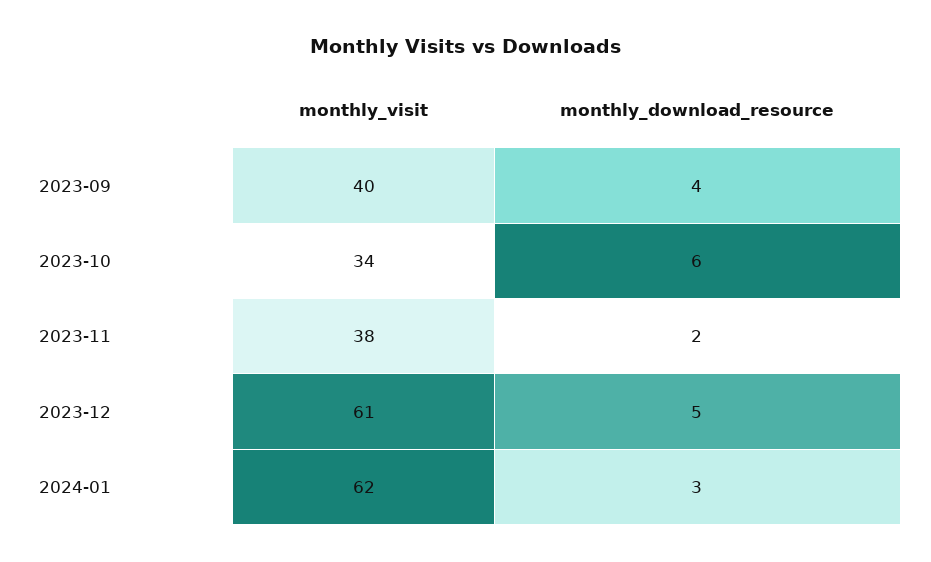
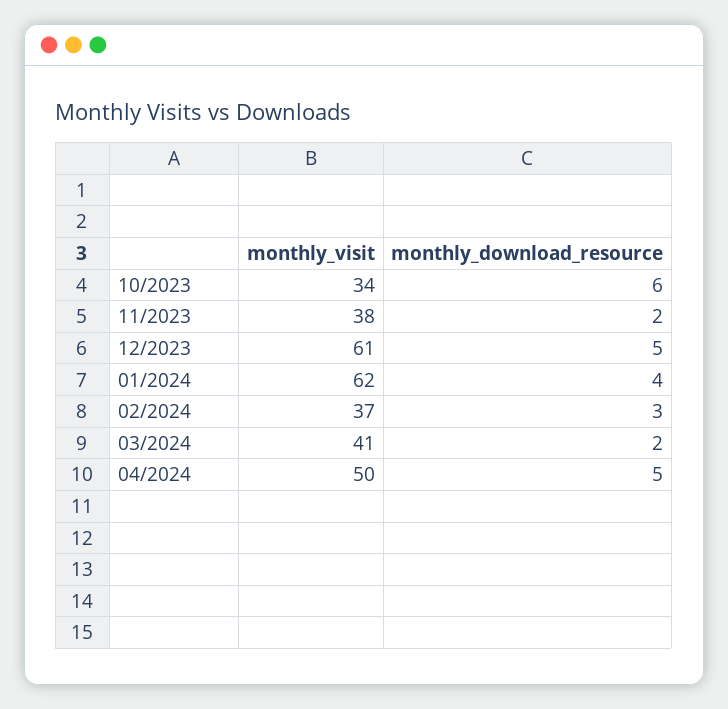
monthly_visit, 2023-09: 40 -> none
monthly_download_resource, 2023-09: 4 -> none
monthly_download_resource, 2024-01: 3 -> 4
monthly_visit, 02/2024: none -> 37
monthly_download_resource, 02/2024: none -> 3
monthly_visit, 03/2024: none -> 41
monthly_download_resource, 03/2024: none -> 2
monthly_visit, 04/2024: none -> 50
monthly_download_resource, 04/2024: none -> 5

